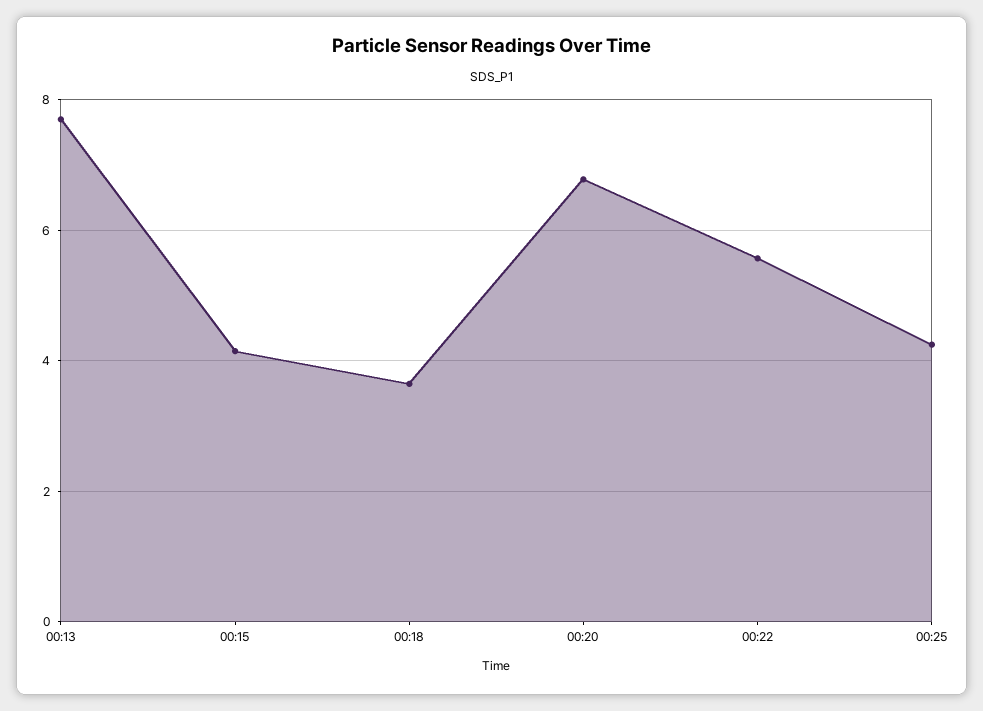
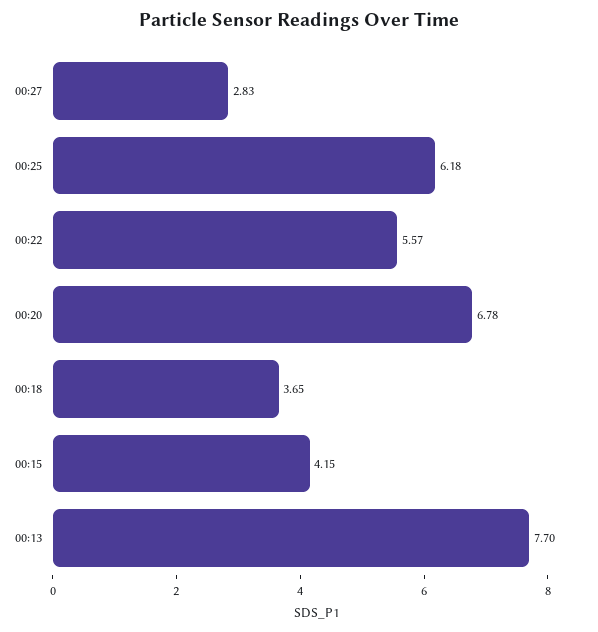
00:25: 4.2 -> 6.18
00:27: none -> 2.83

